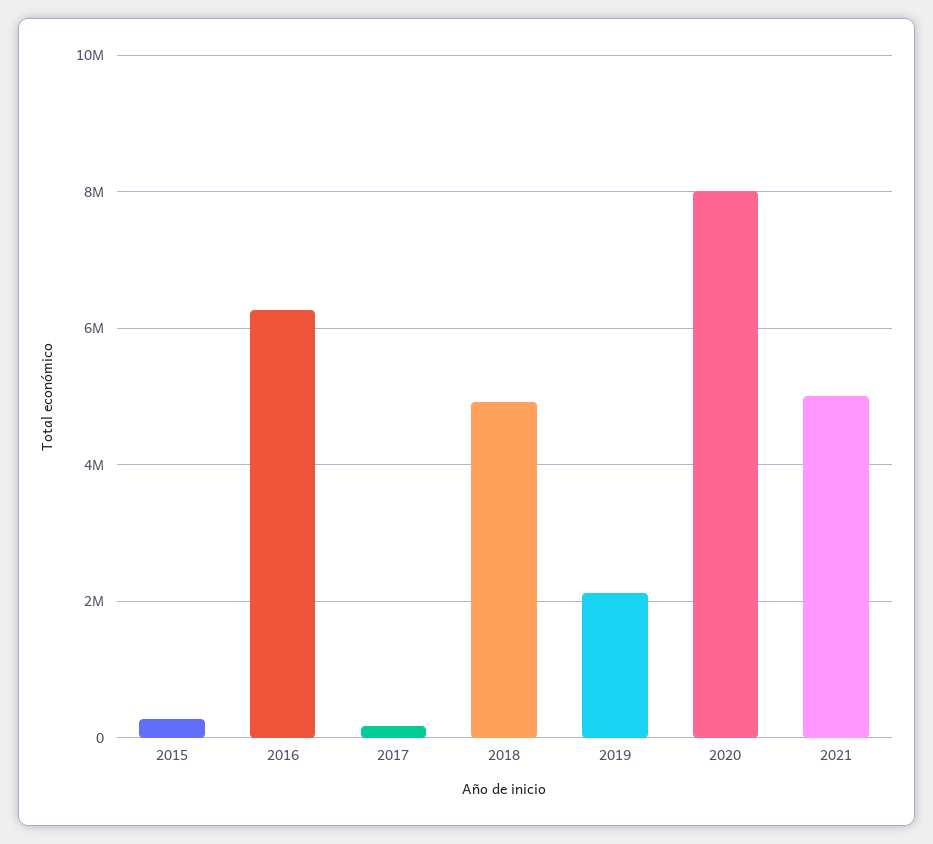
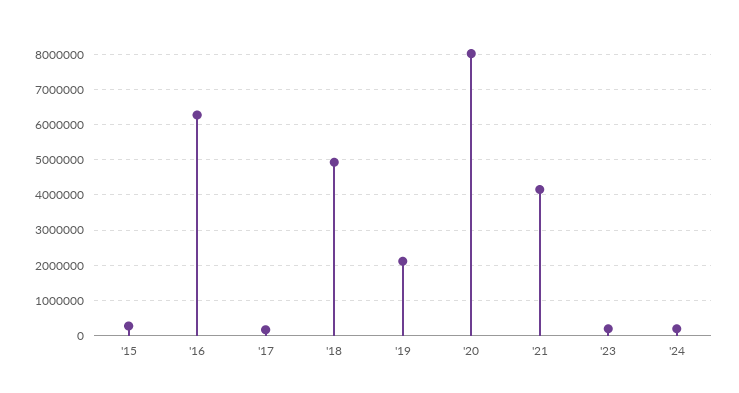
2021: 5000000 -> 4200000
'23: none -> 200000
'24: none -> 200000

